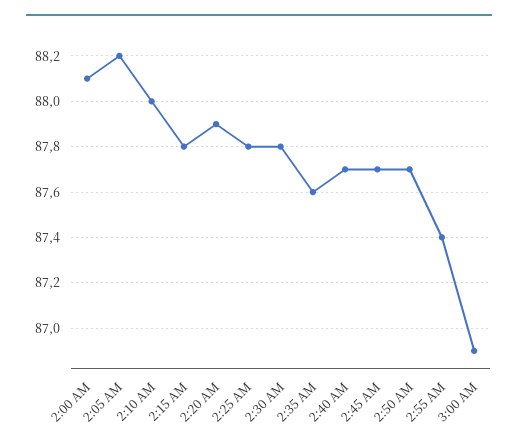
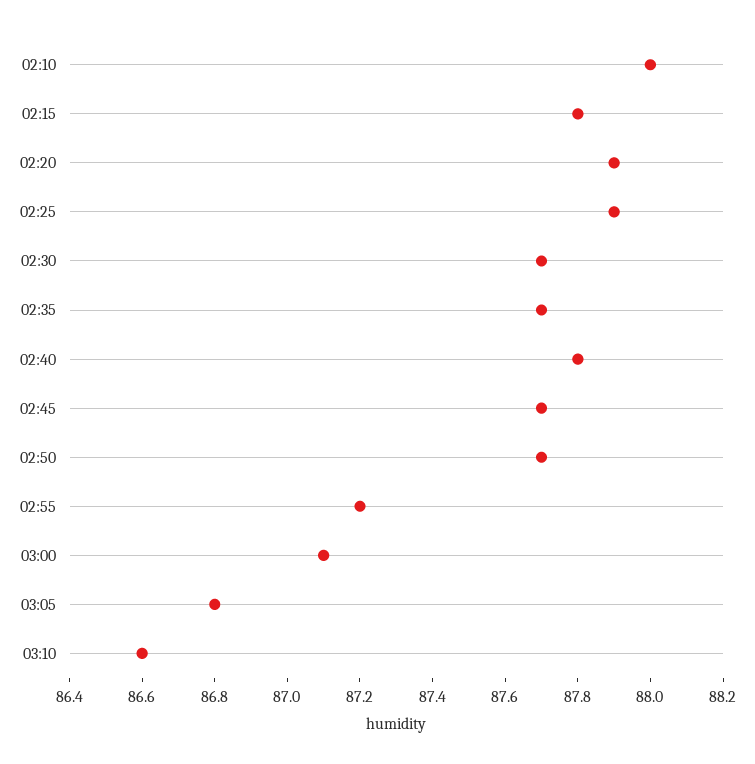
2:00 AM: 88.1 -> none
2:05 AM: 88.2 -> none
2:25 AM: 87.8 -> 87.9
2:30 AM: 87.8 -> 87.7
2:35 AM: 87.6 -> 87.7
2:40 AM: 87.7 -> 87.8
2:55 AM: 87.4 -> 87.2
3:00 AM: 86.9 -> 87.1
03:05: none -> 86.8
03:10: none -> 86.6

